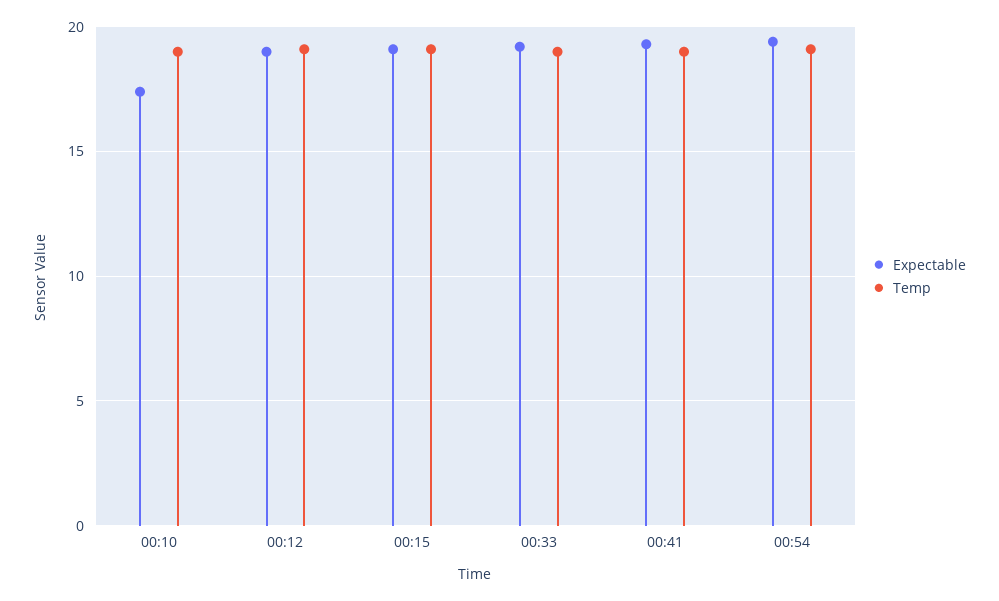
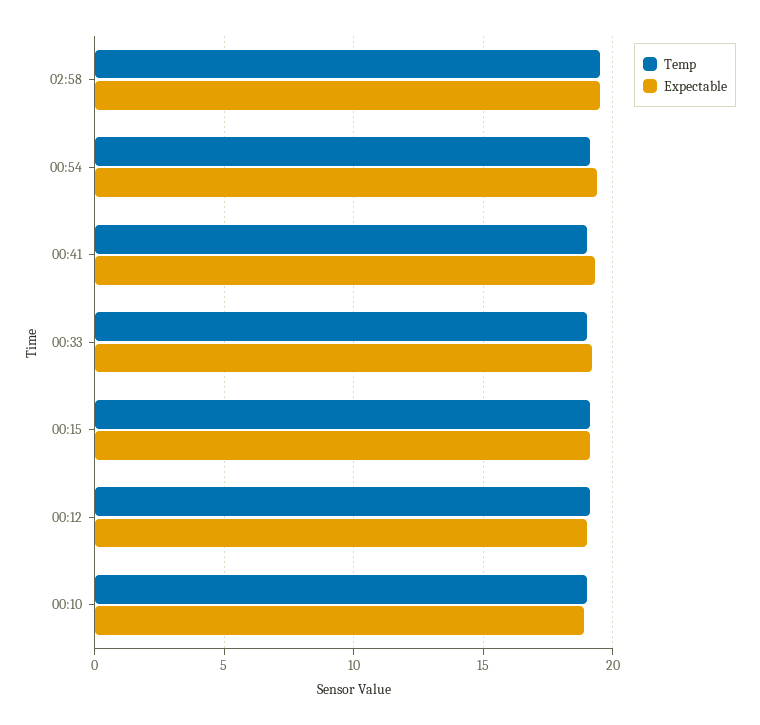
Expectable, 00:10: 17.5 -> 19
Temp, 02:58: none -> 19.5
Expectable, 02:58: none -> 19.5

